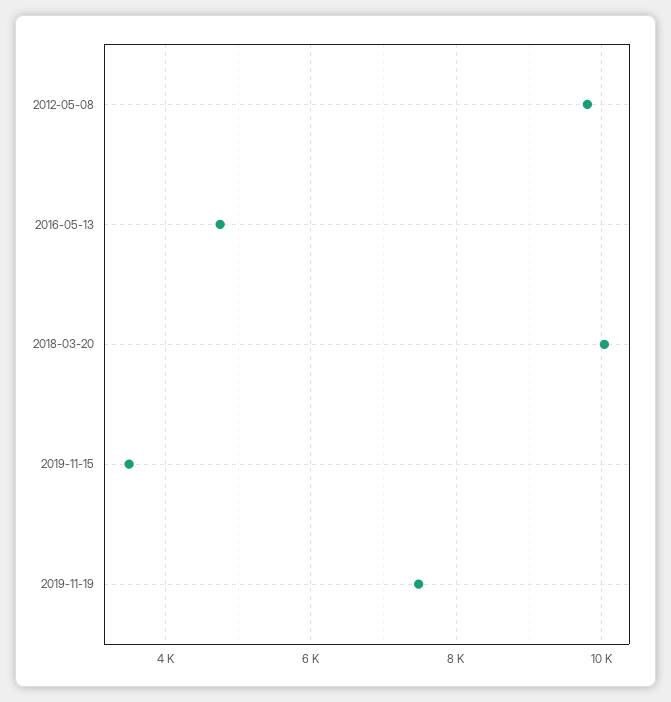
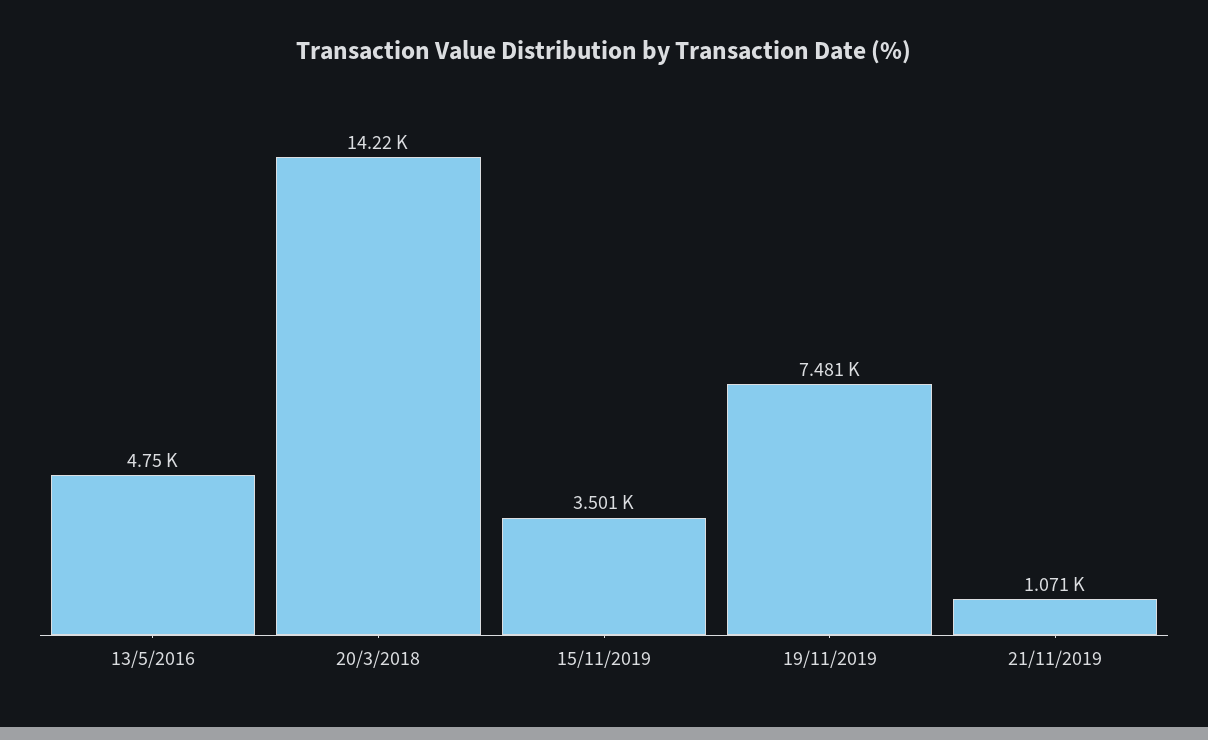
2012-05-08: 9800 -> none
2018-03-20: 10000 -> 14220
21/11/2019: none -> 1071

